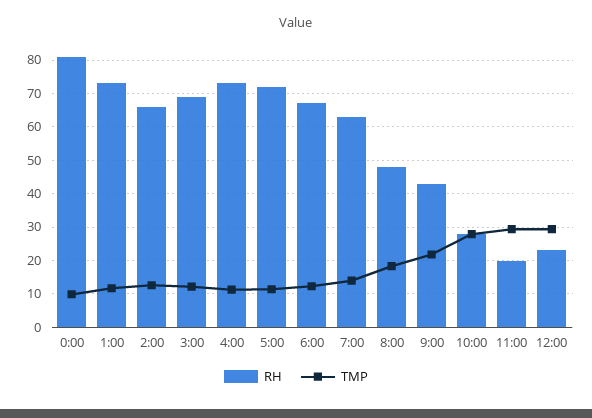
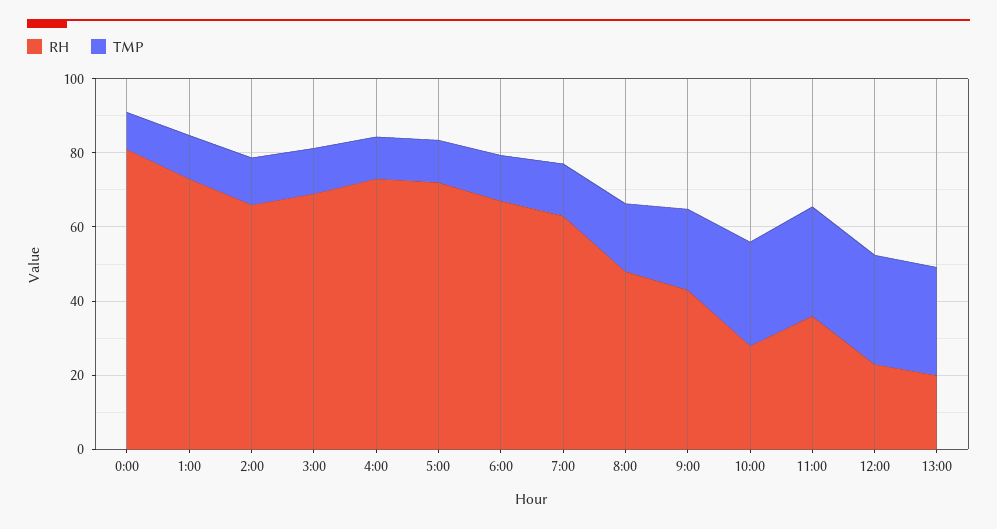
RH, 11:00: 20 -> 35
RH, 13:00: none -> 20
TMP, 13:00: none -> 30

